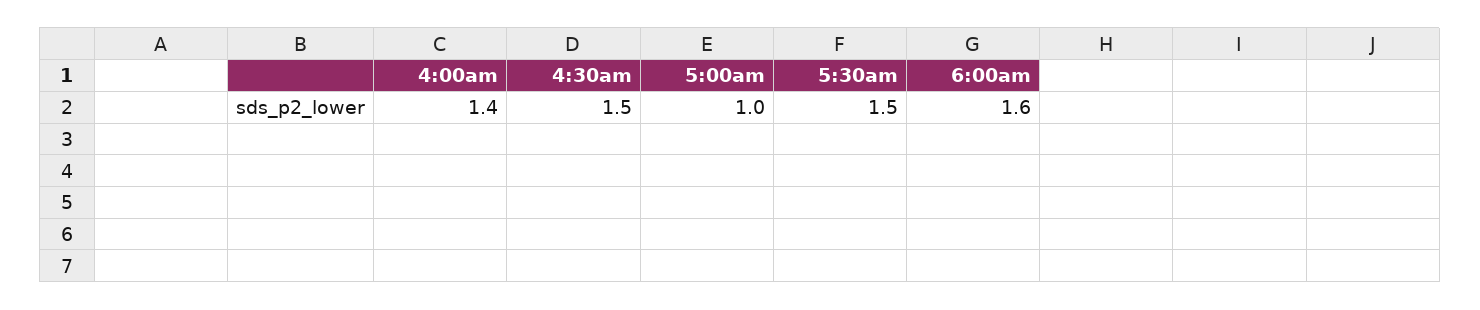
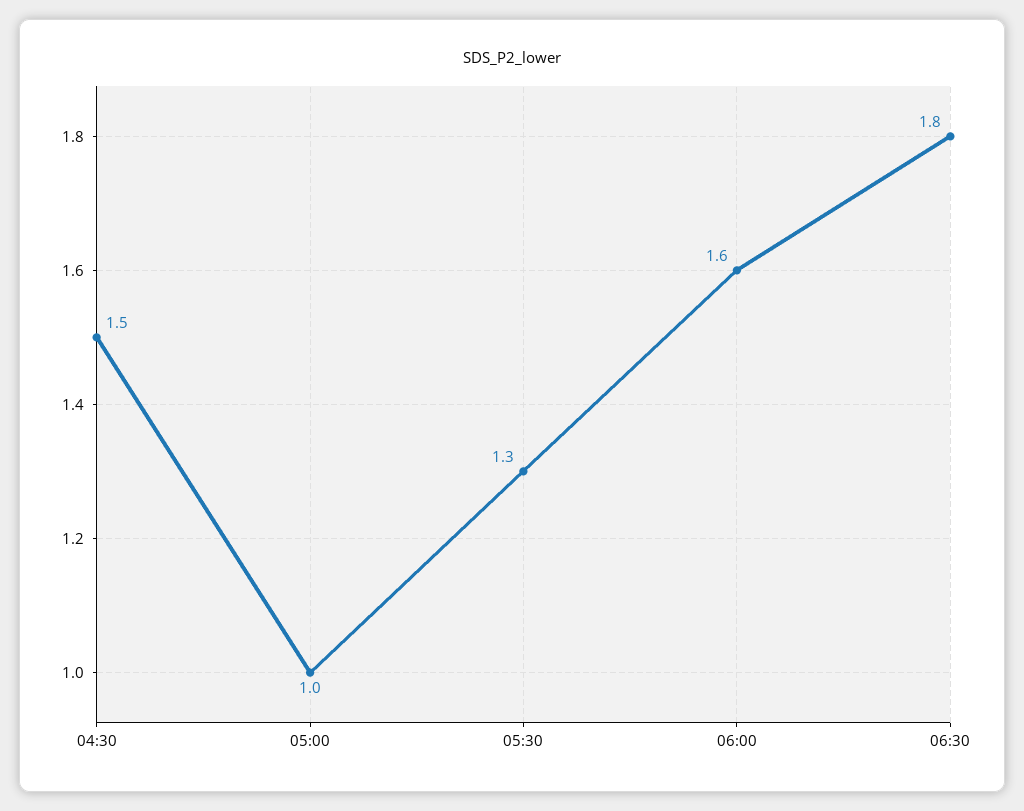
4:00am: 1.4 -> none
5:30am: 1.5 -> 1.3
06:30: none -> 1.8

